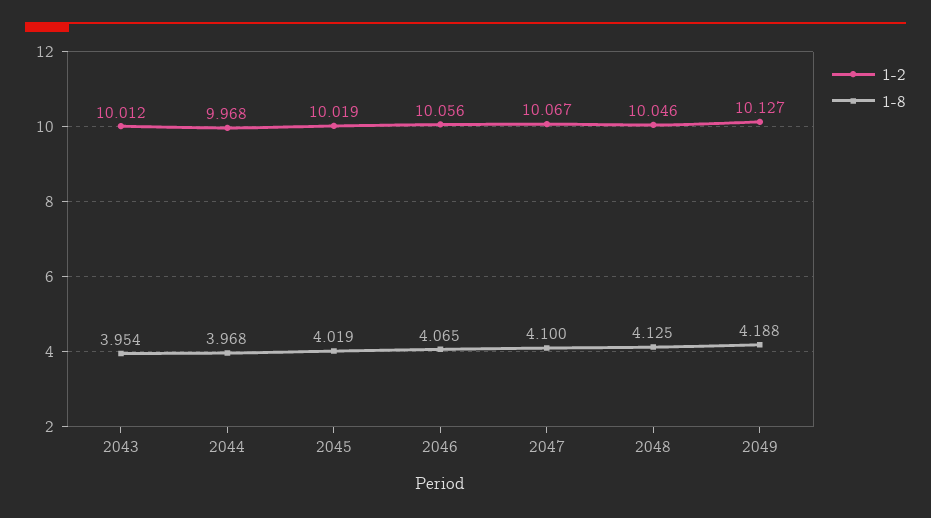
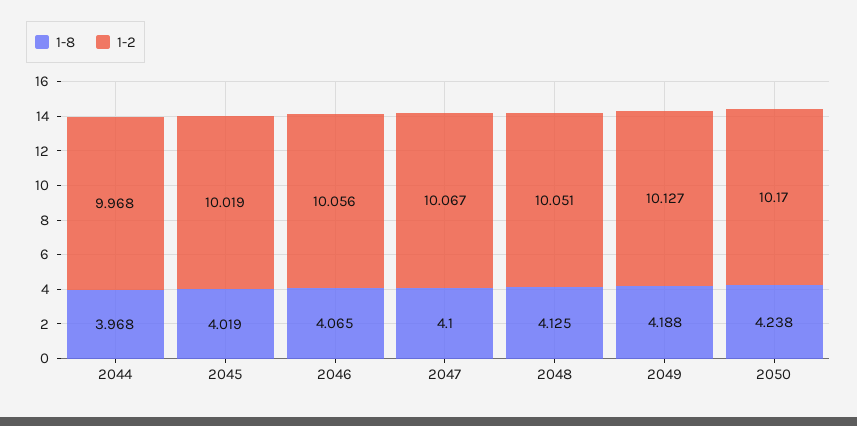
1-2, 2043: 10.012 -> none
1-8, 2043: 3.954 -> none
1-2, 2048: 10.046 -> 10.051
1-8, 2050: none -> 4.238
1-2, 2050: none -> 10.17

